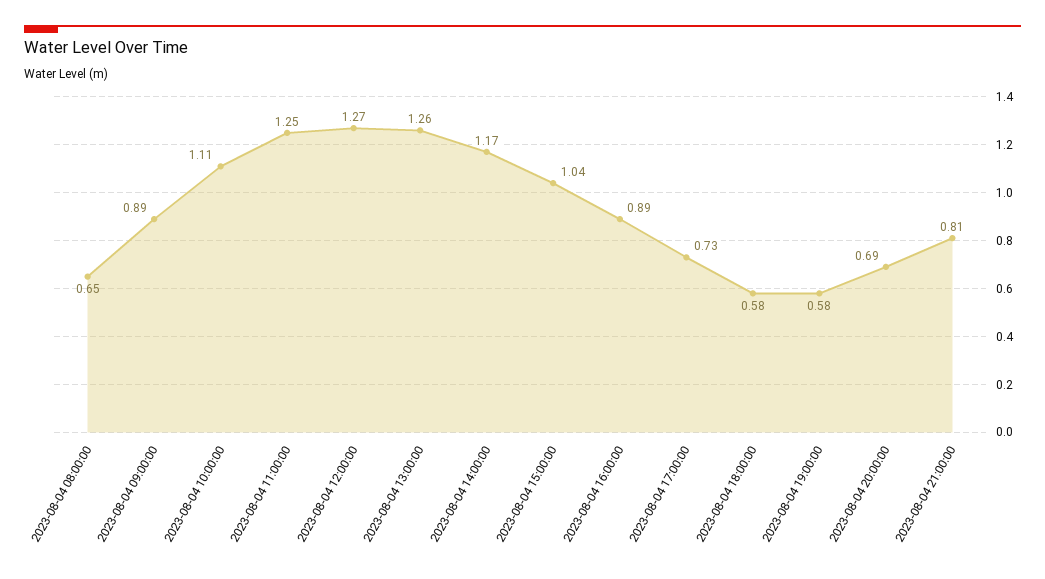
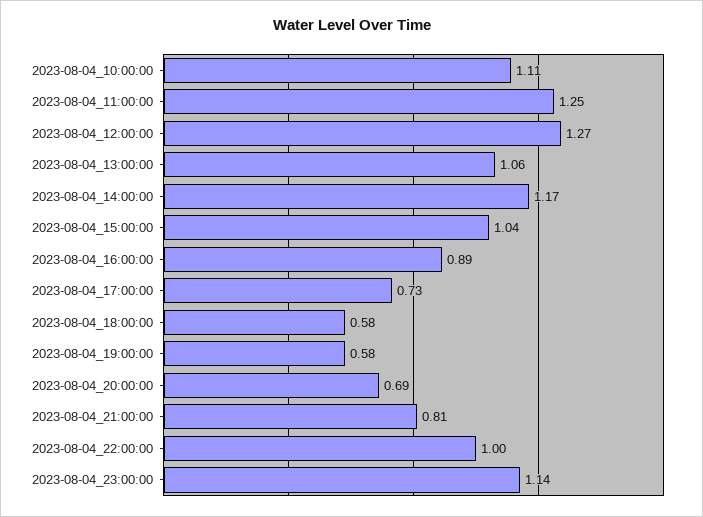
2023-08-04 08:00:00: 0.65 -> none
2023-08-04 09:00:00: 0.89 -> none
2023-08-04 13:00:00: 1.26 -> 1.06
2023-08-04_22:00:00: none -> 1
2023-08-04_23:00:00: none -> 1.14

